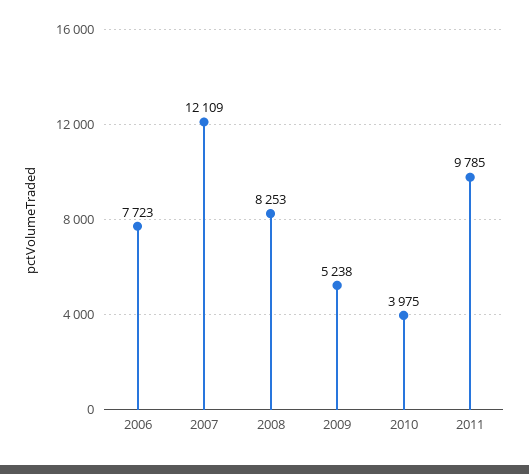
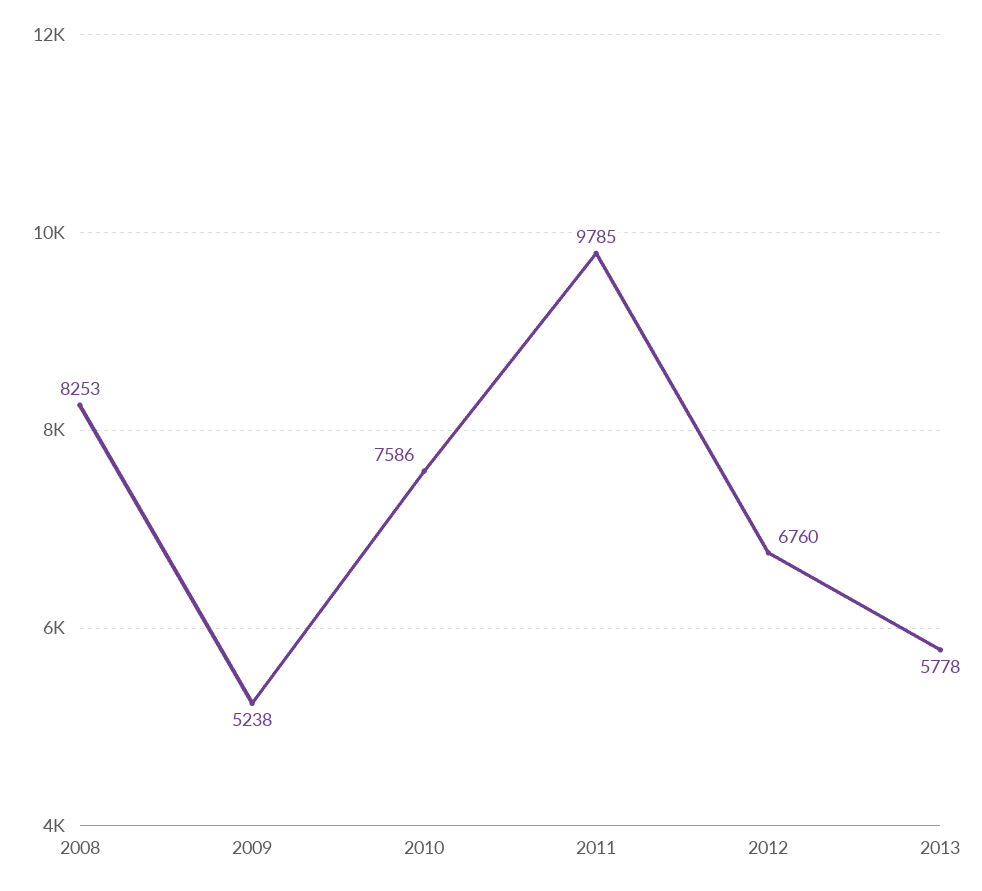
2006: 7723 -> none
2007: 12109 -> none
2010: 3975 -> 7586
2012: none -> 6760
2013: none -> 5778

